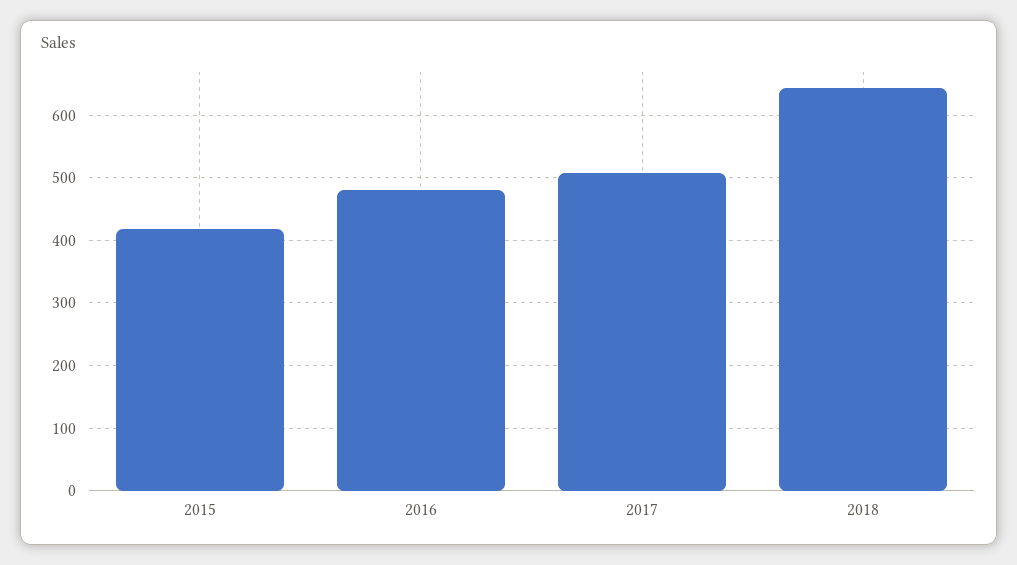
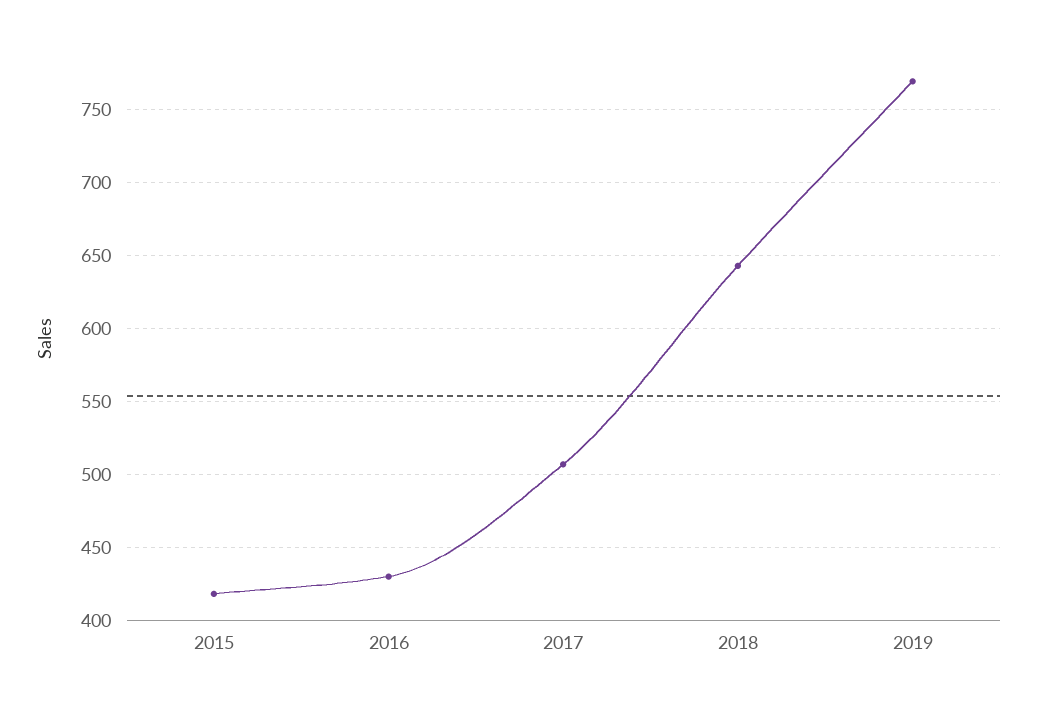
2016: 480 -> 430
2019: none -> 770

